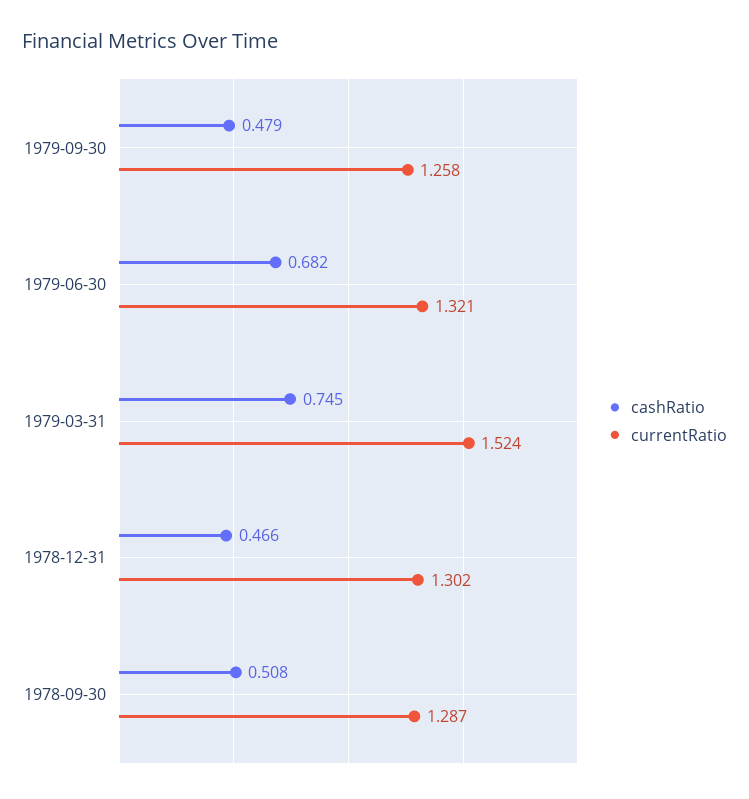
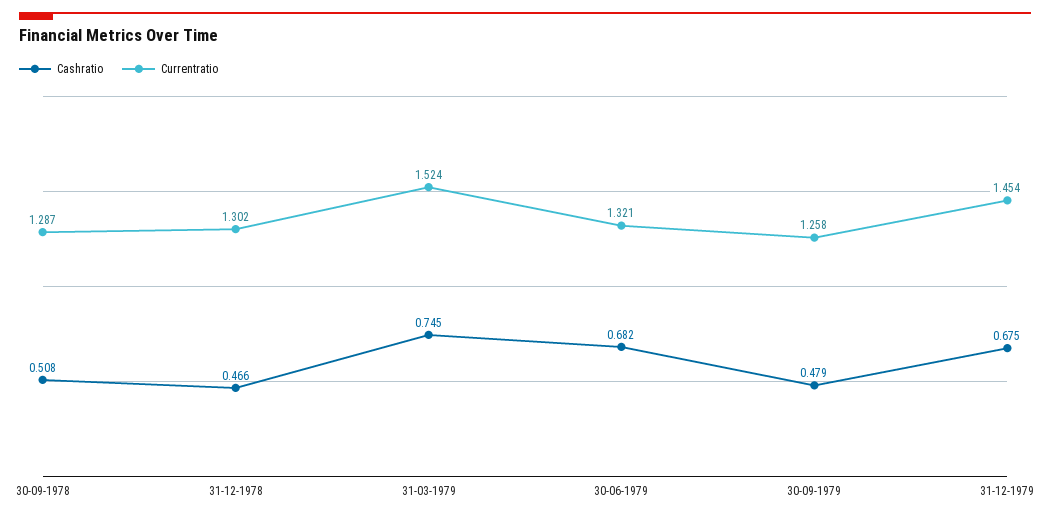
cashRatio, 31-12-1979: none -> 0.675
currentRatio, 31-12-1979: none -> 1.454

